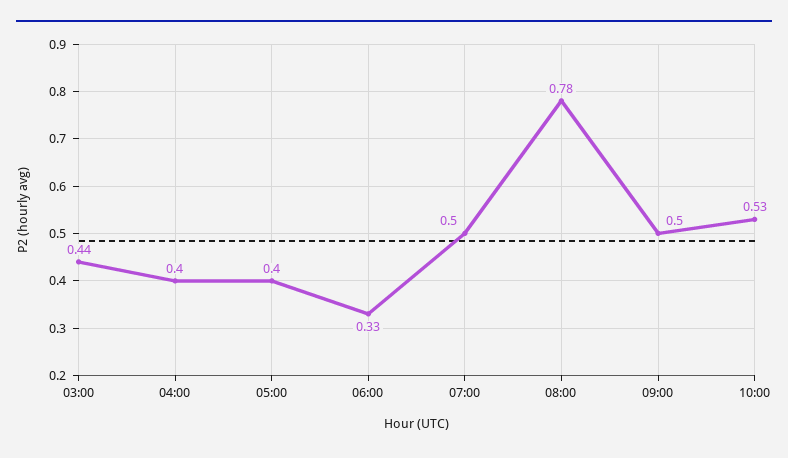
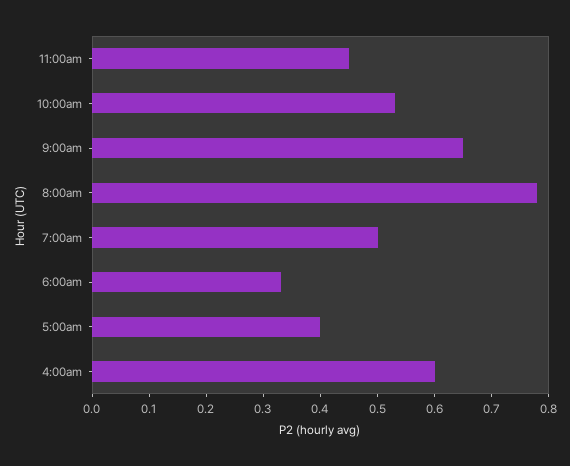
03:00: 0.44 -> none
04:00: 0.4 -> 0.6
09:00: 0.5 -> 0.65
11:00am: none -> 0.45

